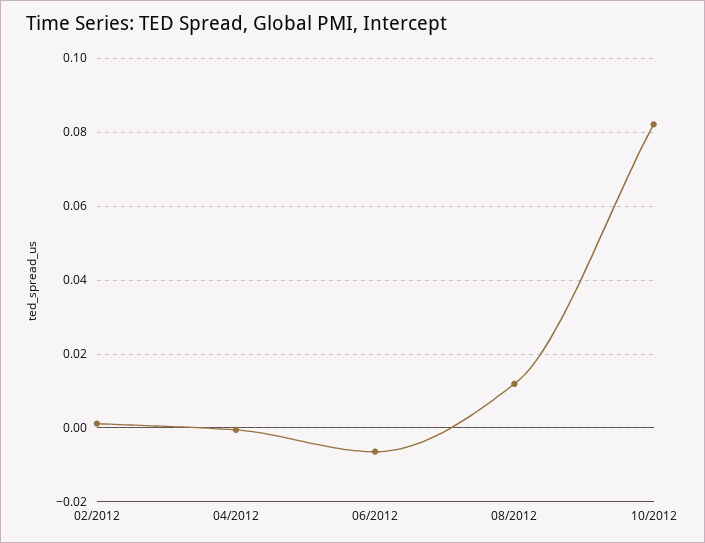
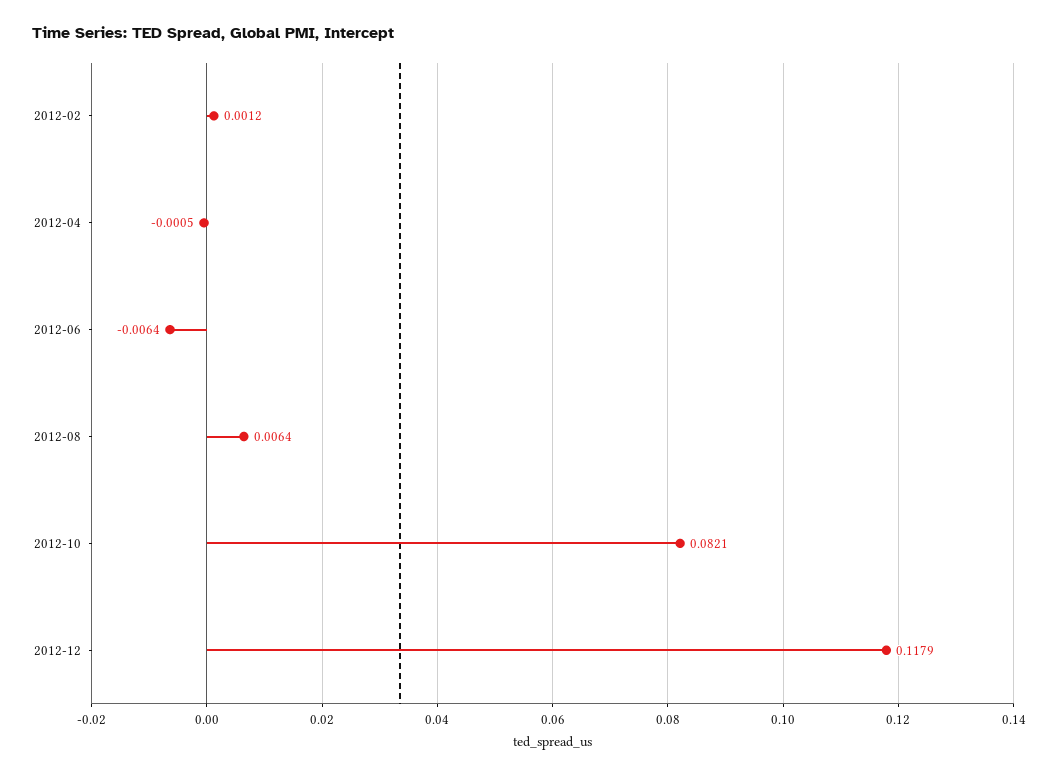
08/2012: 0.012 -> 0.0064
2012-12: none -> 0.1179

